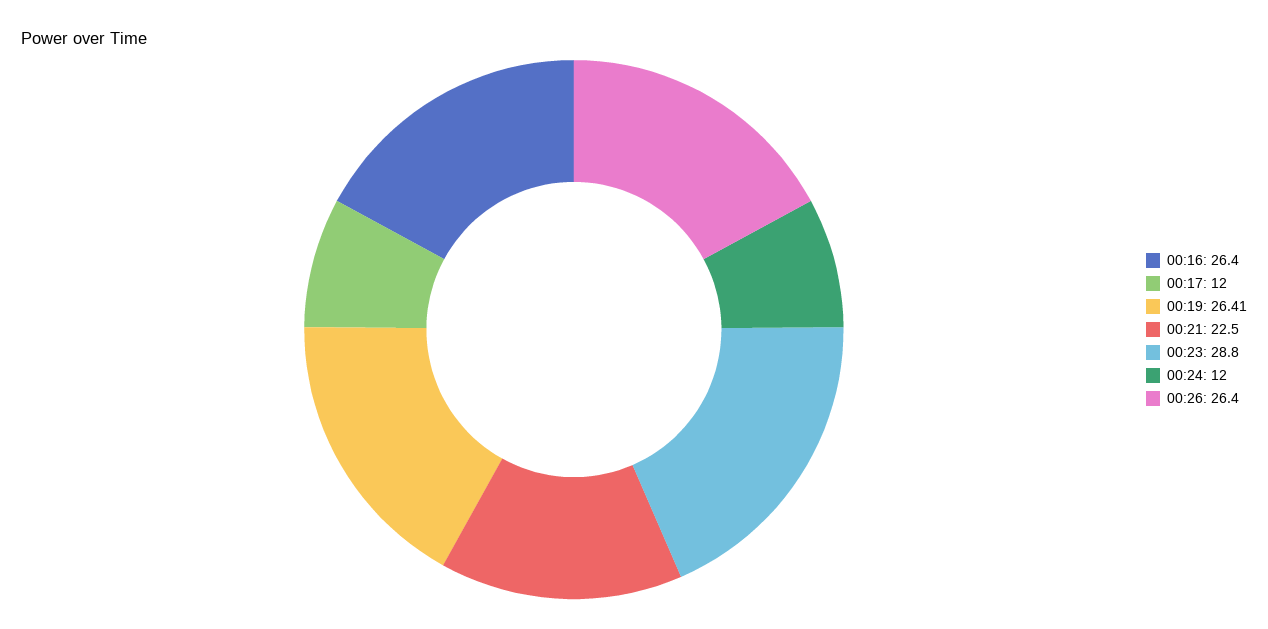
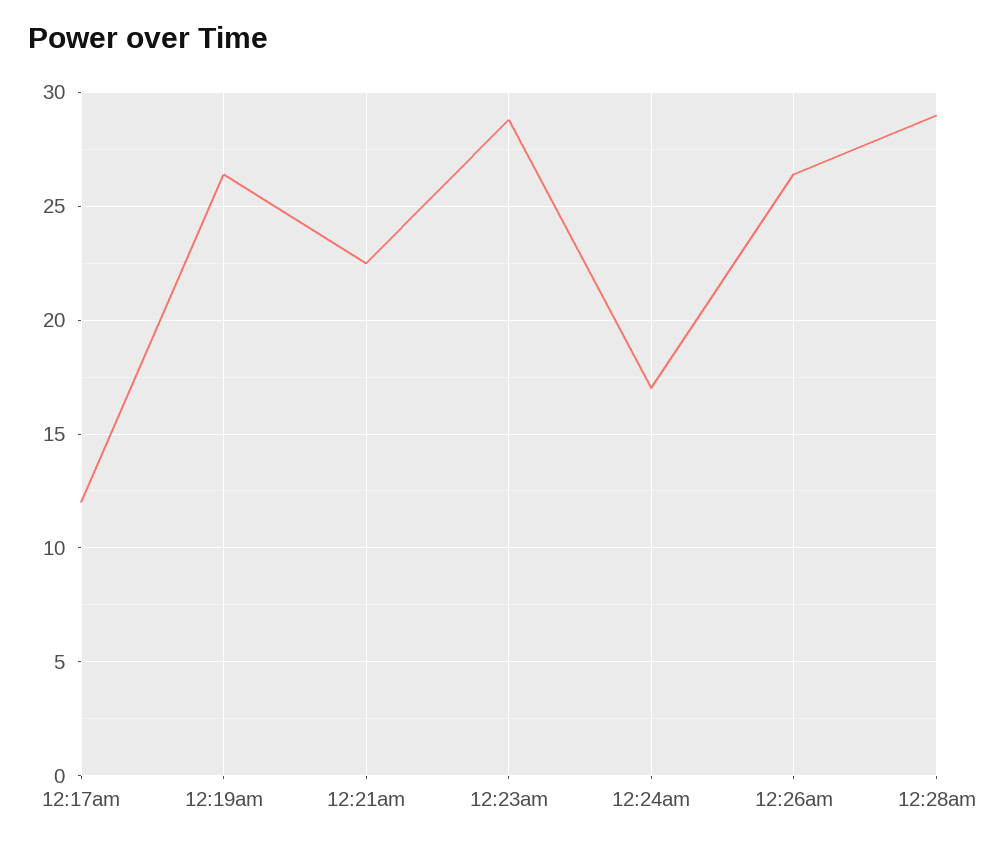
00:16: 26.4 -> none
00:24: 12 -> 17
12:28am: none -> 29

